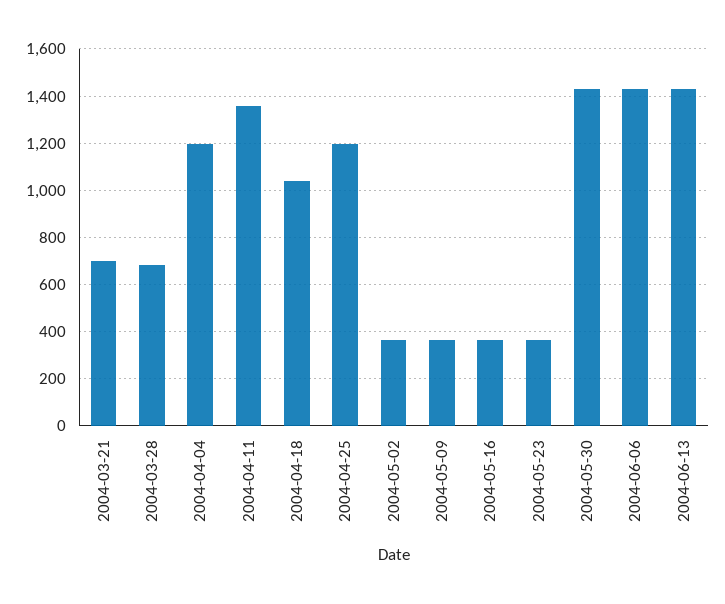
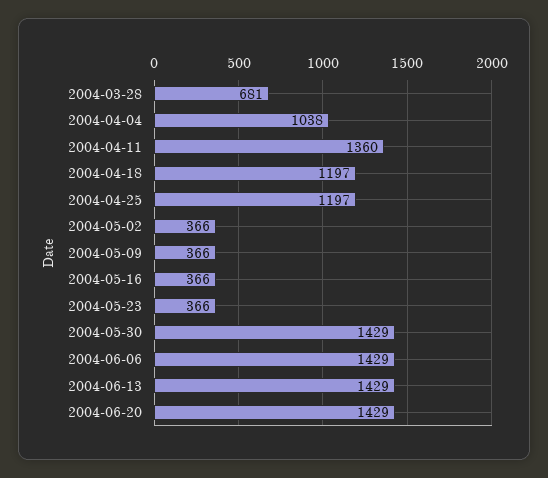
2004-03-21: 700 -> none
2004-04-04: 1200 -> 1038
2004-04-18: 1050 -> 1197
2004-06-20: none -> 1429

